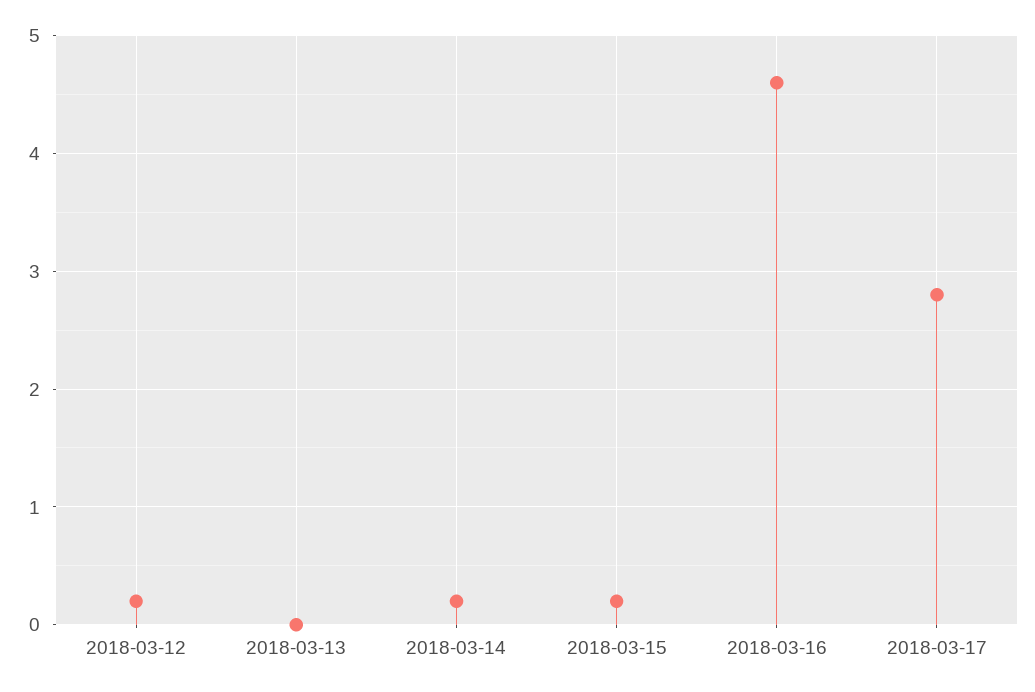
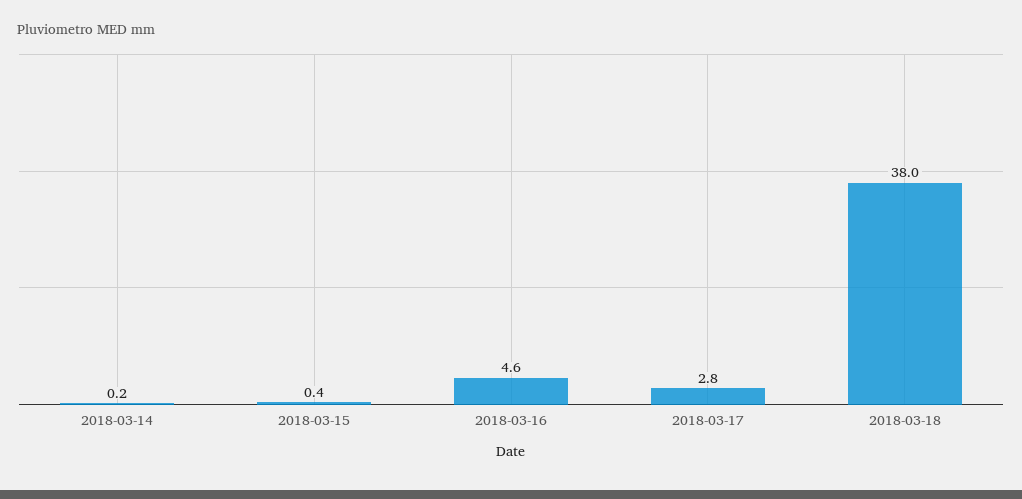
2018-03-12: 0.2 -> none
2018-03-13: 0 -> none
2018-03-15: 0.2 -> 0.4
2018-03-18: none -> 38

